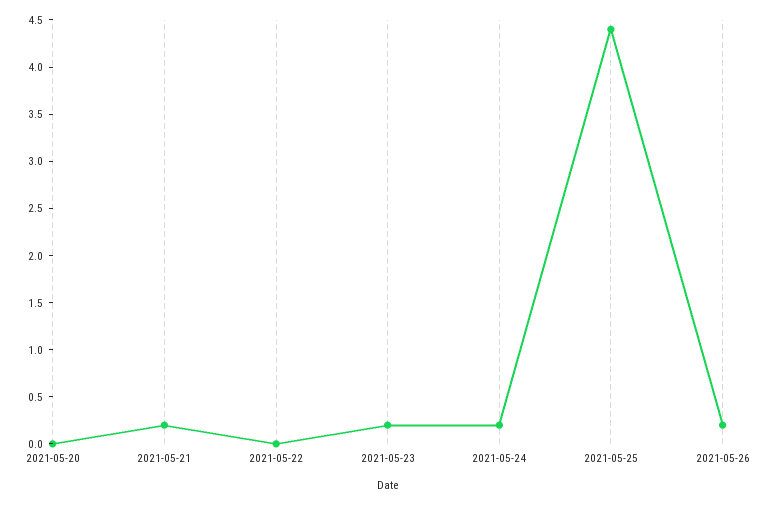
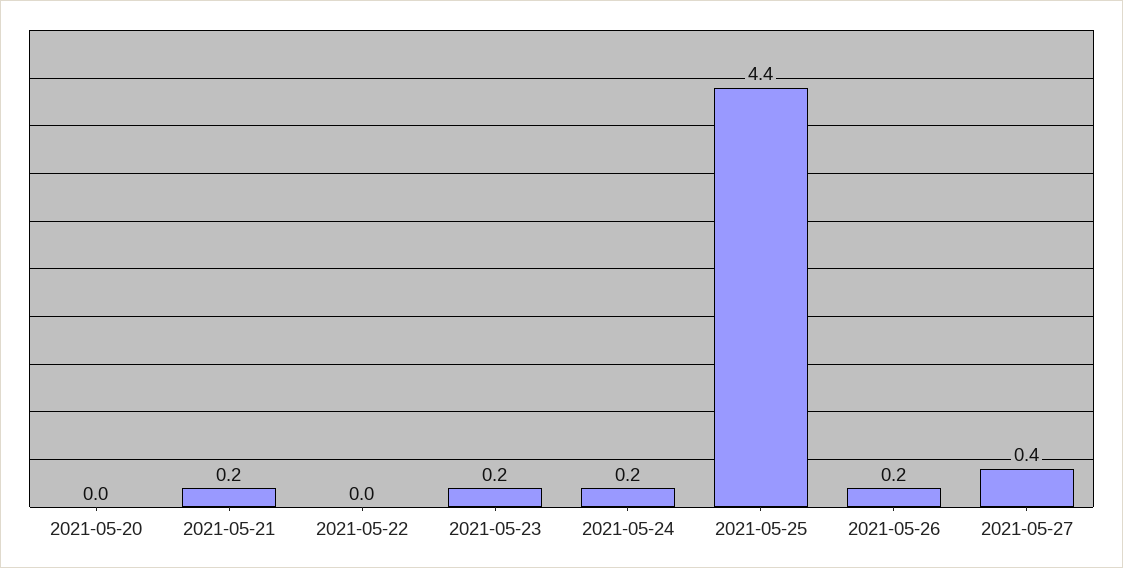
2021-05-27: none -> 0.4

